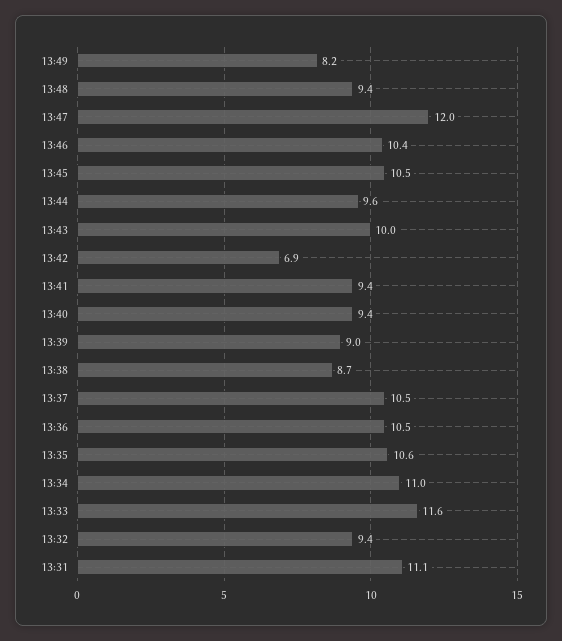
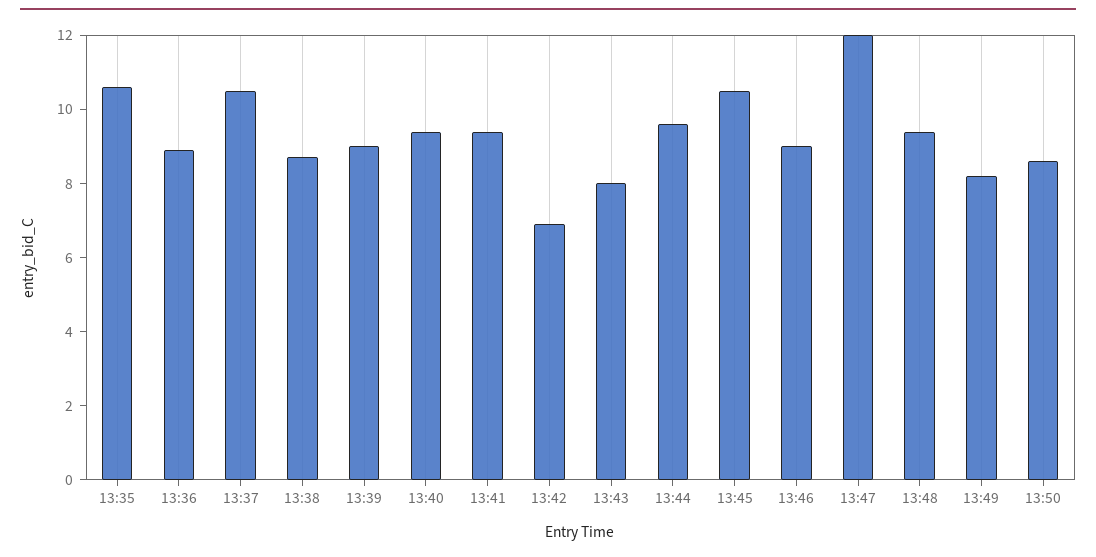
13:46: 10.4 -> 9
13:43: 10 -> 8
13:36: 10.5 -> 9
13:34: 11 -> none
13:33: 11.6 -> none
13:32: 9.4 -> none
13:31: 11.1 -> none
13:50: none -> 8.5

